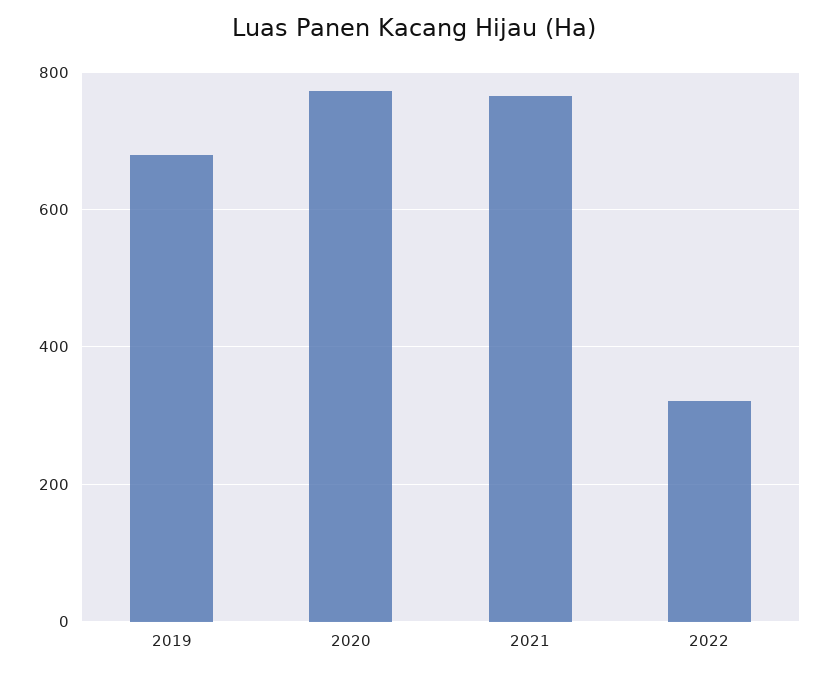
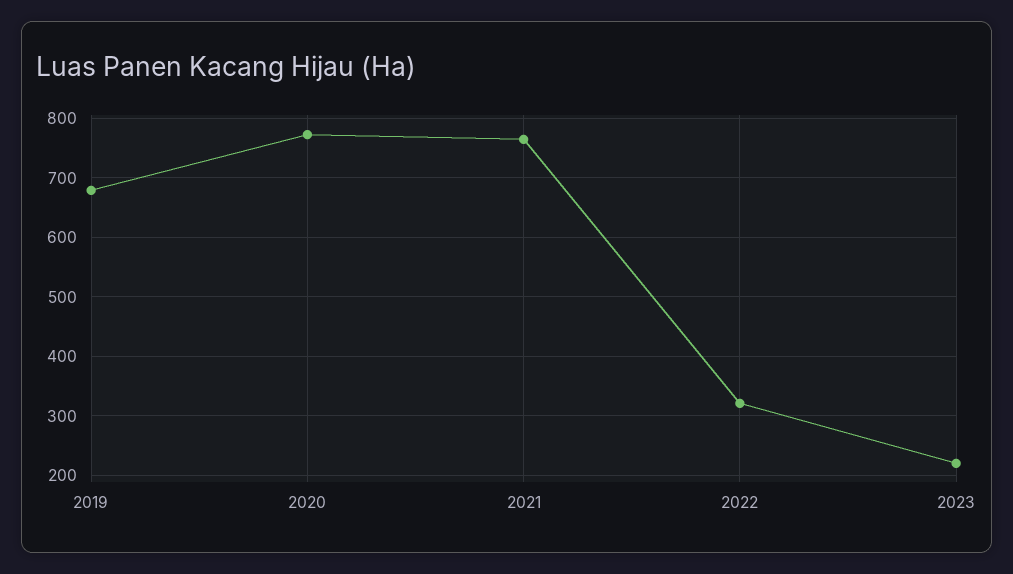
2023: none -> 220

